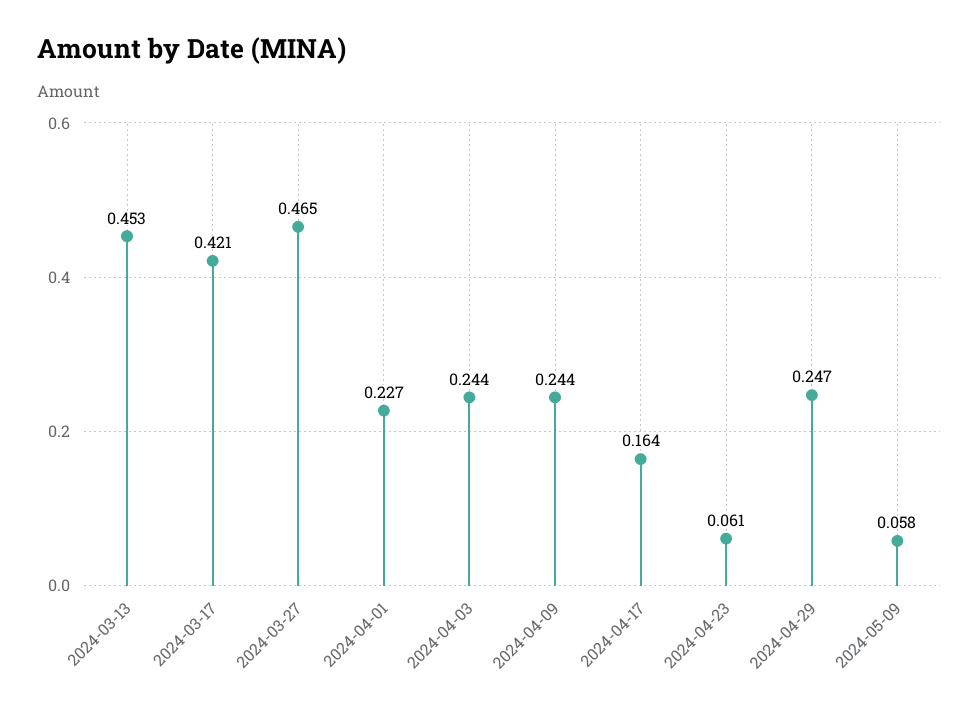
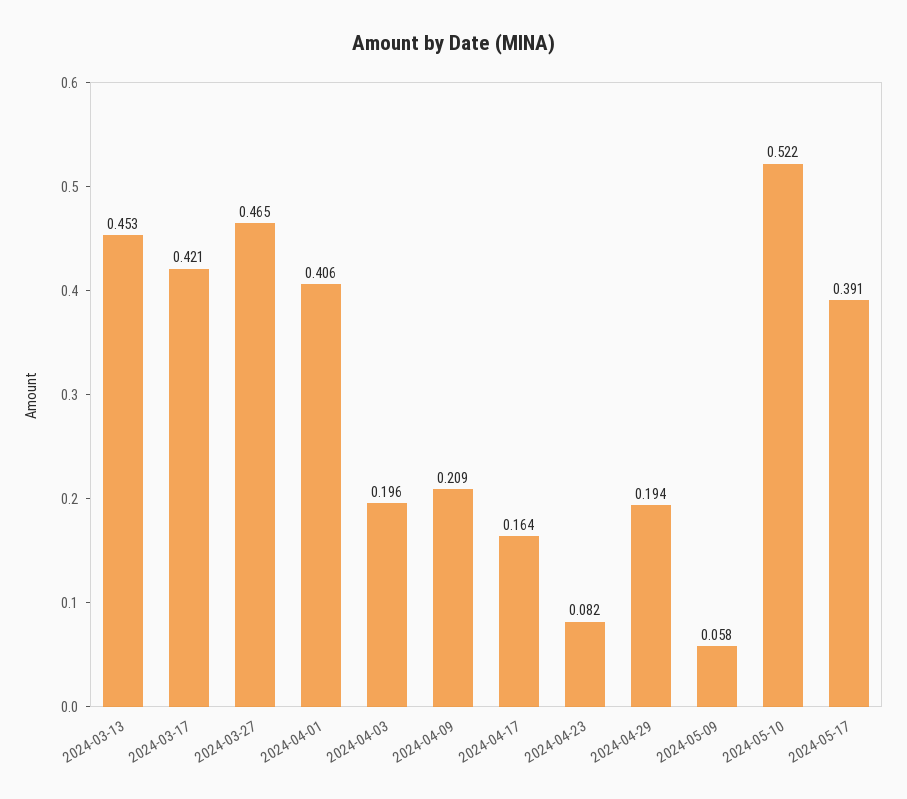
2024-04-01: 0.227 -> 0.406
2024-04-03: 0.244 -> 0.196
2024-04-09: 0.244 -> 0.209
2024-04-23: 0.061 -> 0.082
2024-04-29: 0.247 -> 0.194
2024-05-10: none -> 0.522
2024-05-17: none -> 0.391

